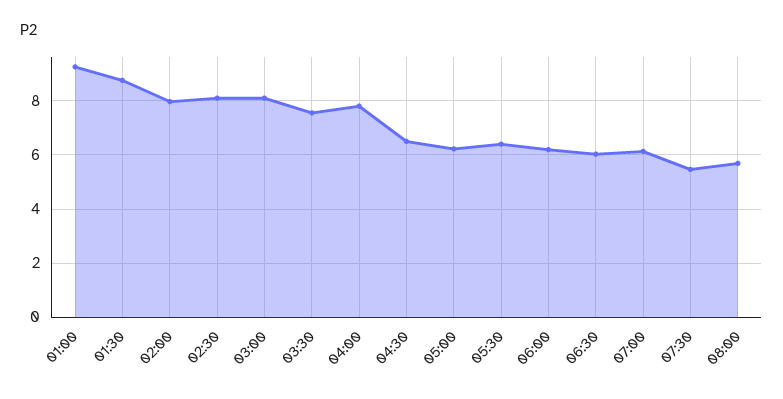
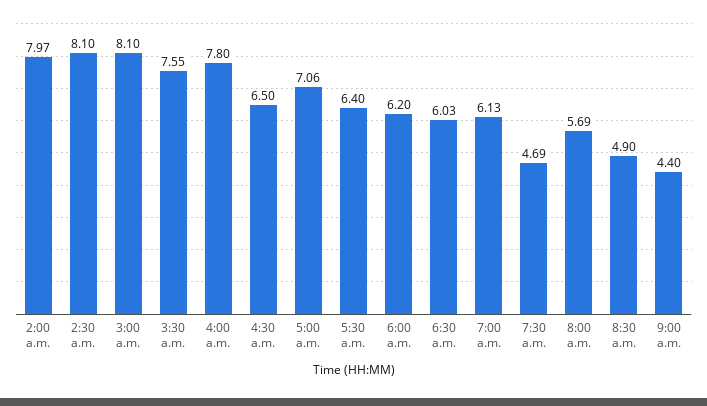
01:00: 9.25 -> none
01:30: 8.75 -> none
05:00: 6.25 -> 7.06
07:30: 5.5 -> 4.69
8:30 a.m.: none -> 4.9
9:00 a.m.: none -> 4.4

